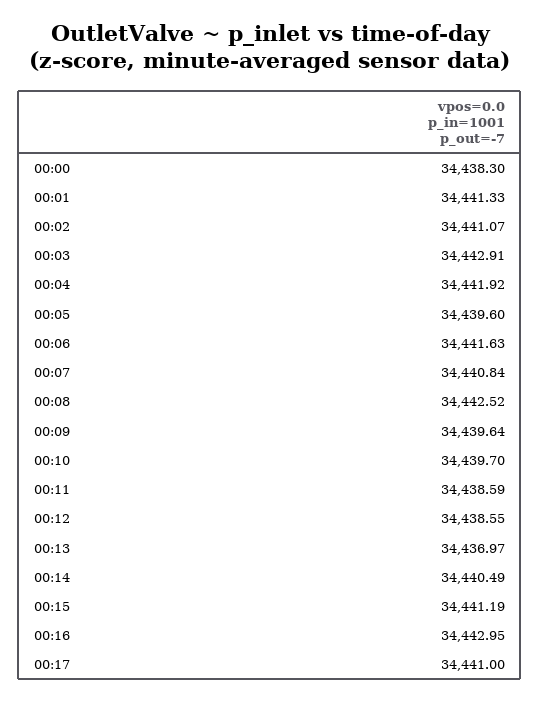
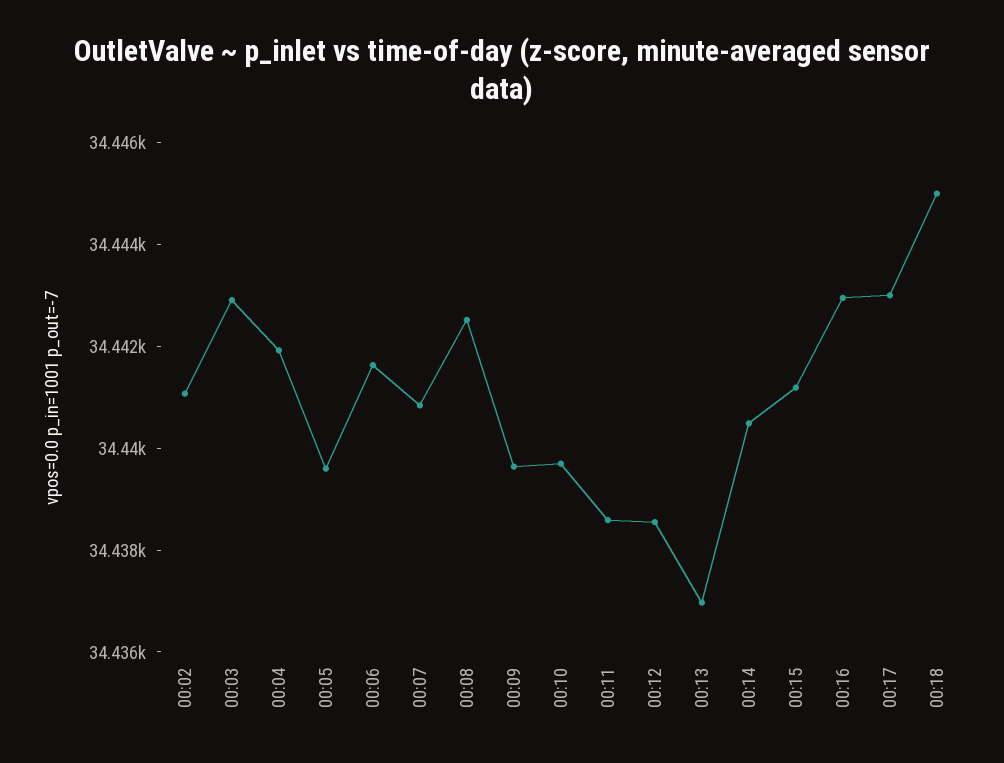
00:00: 34438.3 -> none
00:01: 34441.33 -> none
00:17: 34441 -> 34443
00:18: none -> 34445

